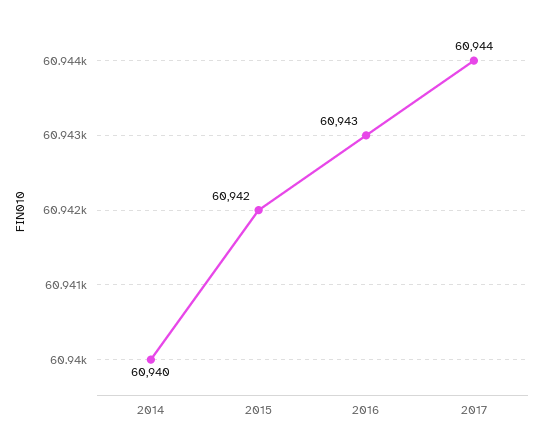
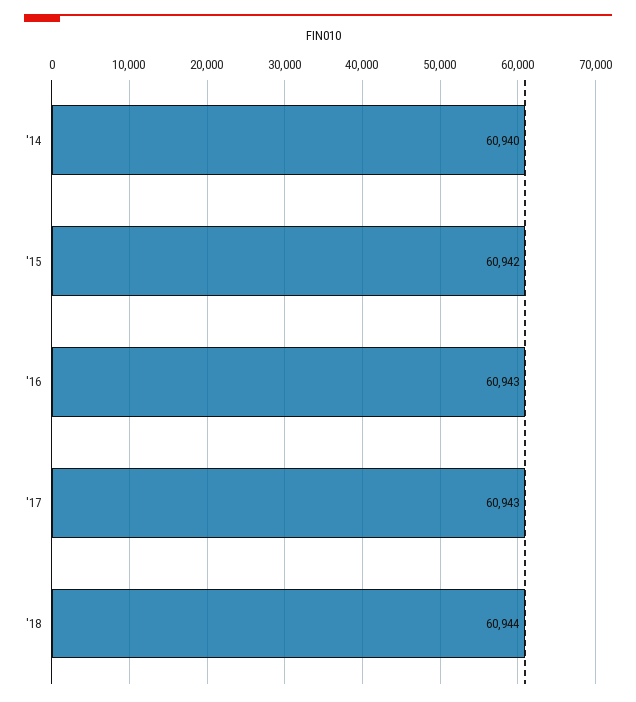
2017: 60944 -> 60943
'18: none -> 60944

